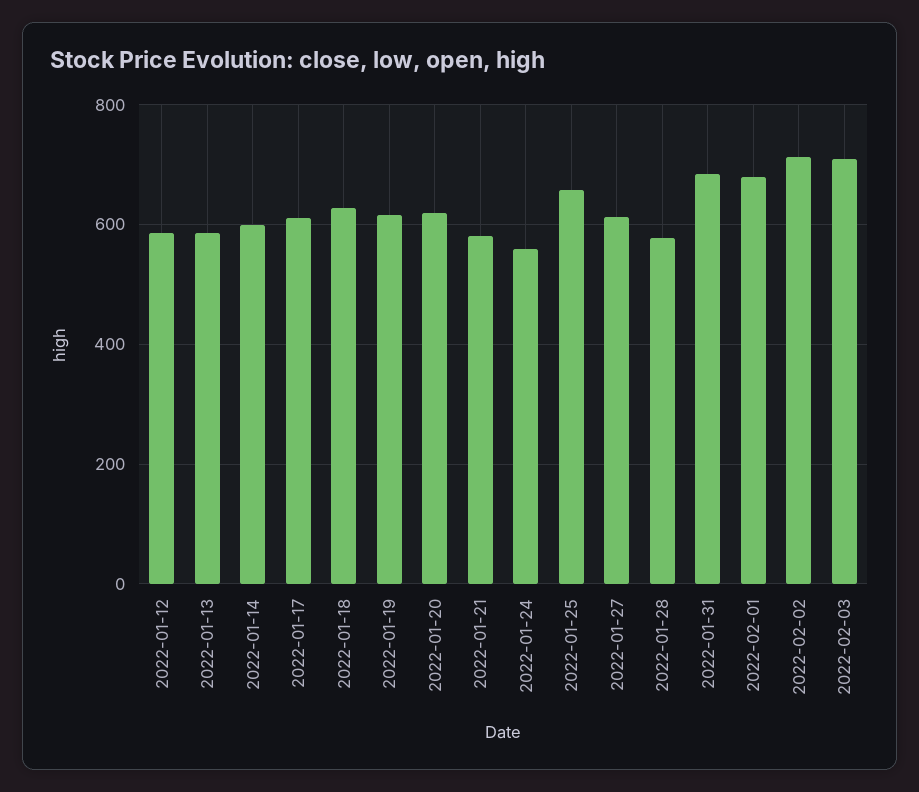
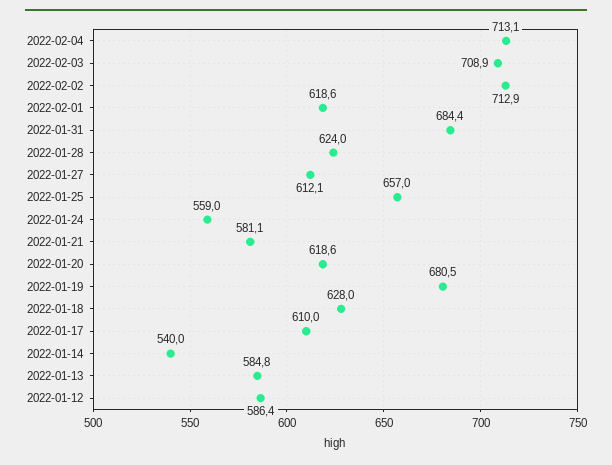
2022-01-14: 600 -> 540
2022-01-19: 620 -> 680.5
2022-01-28: 580 -> 624
2022-02-01: 680 -> 618.6
2022-02-04: none -> 713.1

